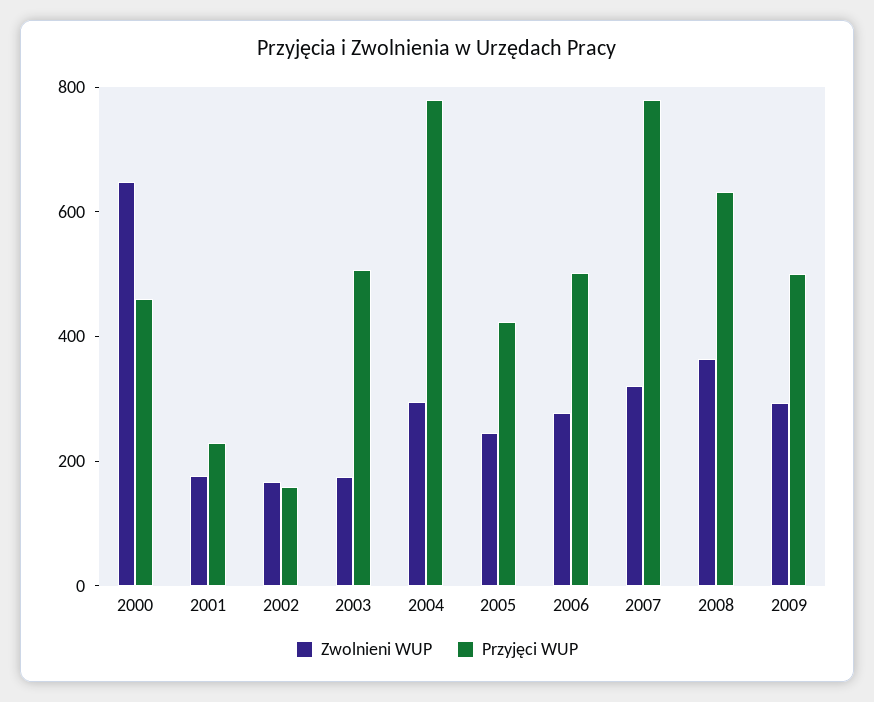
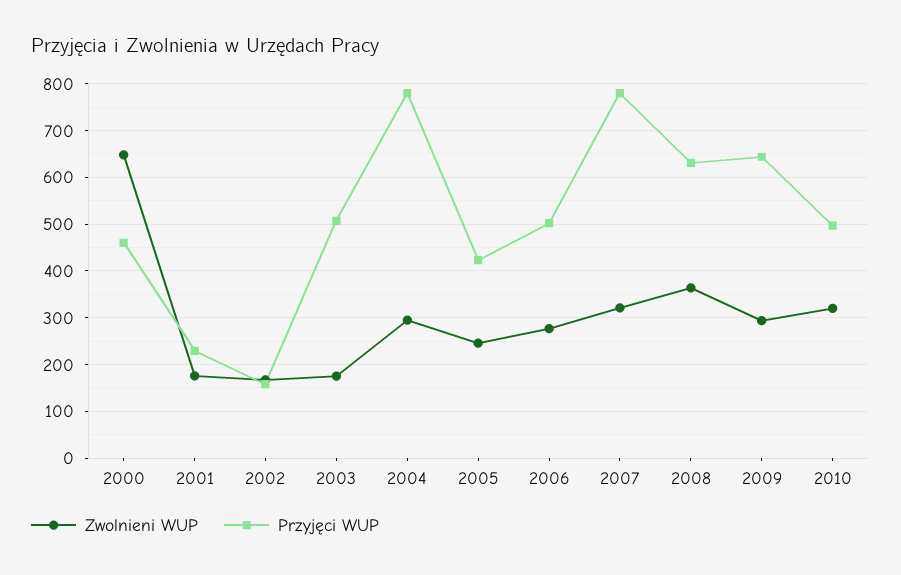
Przyjęci WUP, 2009: 500 -> 640
Zwolnieni WUP, 2010: none -> 320
Przyjęci WUP, 2010: none -> 500

